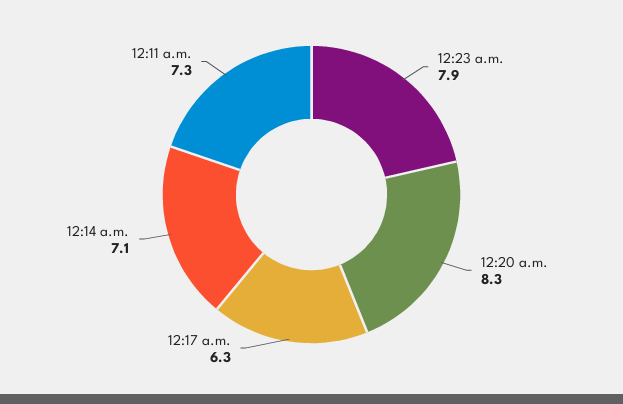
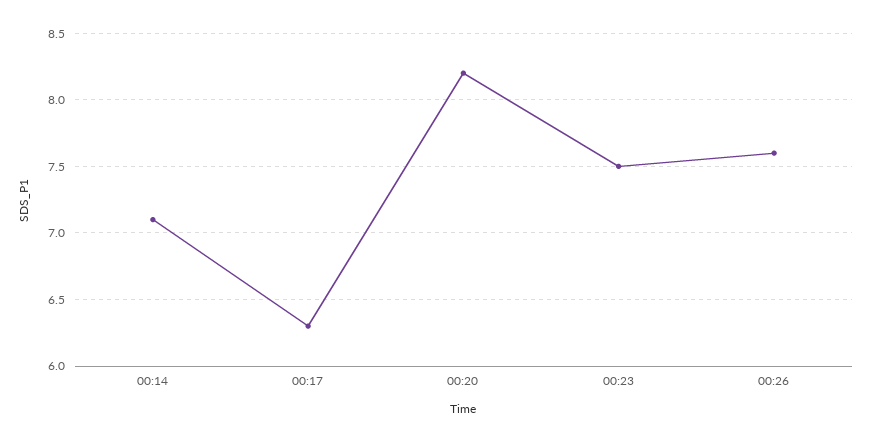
12:23 a.m.: 7.9 -> 7.5
12:20 a.m.: 8.3 -> 8.2
12:11 a.m.: 7.3 -> none
00:26: none -> 7.6

